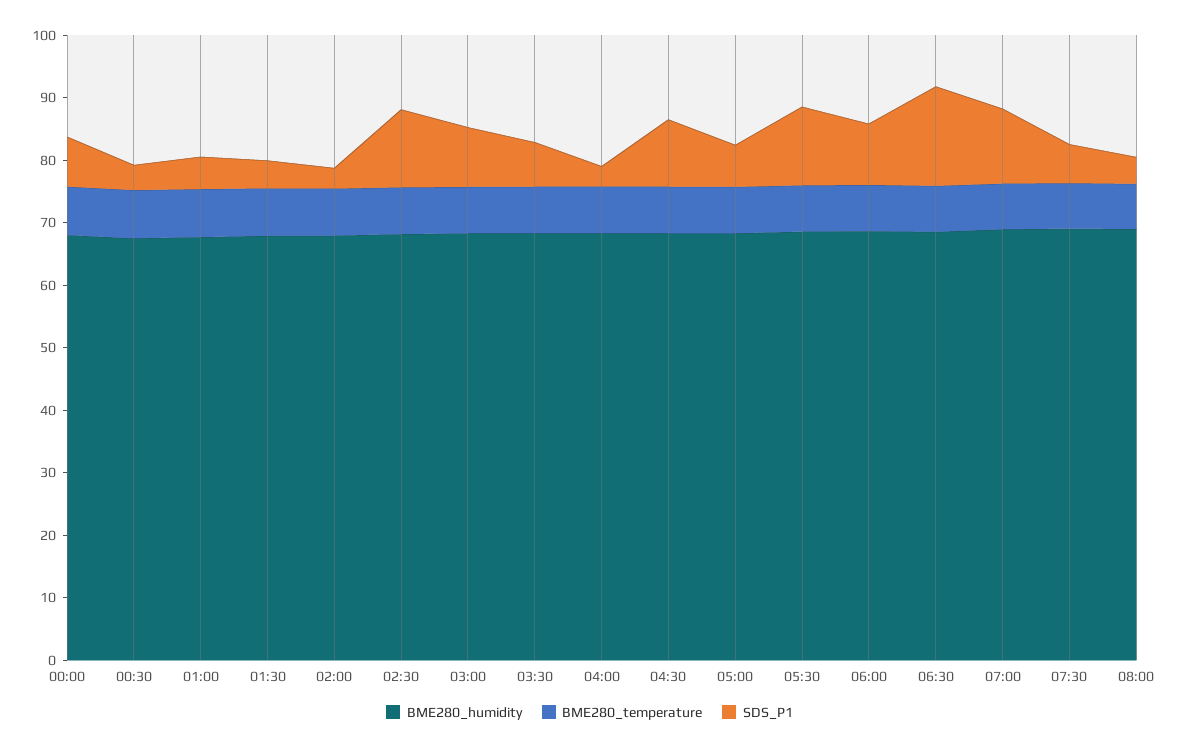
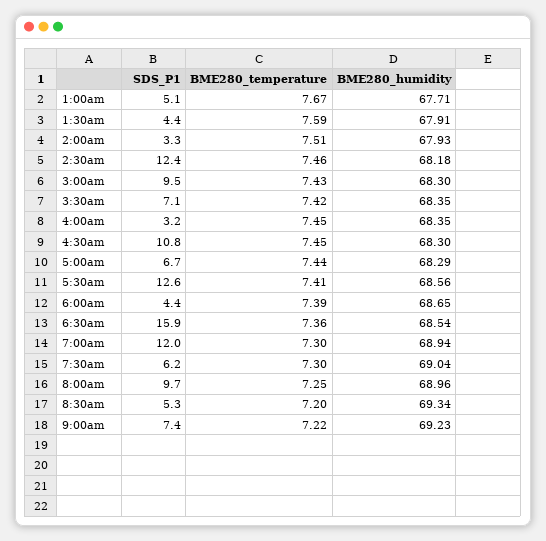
BME280_humidity, 00:00: 68 -> none
BME280_temperature, 00:00: 8 -> none
SDS_P1, 00:00: 8 -> none
BME280_humidity, 00:30: 68 -> none
BME280_temperature, 00:30: 8 -> none
SDS_P1, 00:30: 4 -> none
SDS_P1, 06:00: 10 -> 4.4
SDS_P1, 08:00: 4 -> 9.7
SDS_P1, 8:30am: none -> 5.3
BME280_temperature, 8:30am: none -> 7.2
BME280_humidity, 8:30am: none -> 69.34
SDS_P1, 9:00am: none -> 7.4
BME280_temperature, 9:00am: none -> 7.22
BME280_humidity, 9:00am: none -> 69.23

